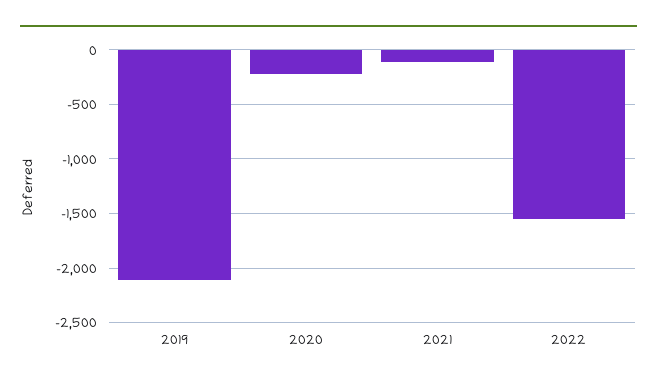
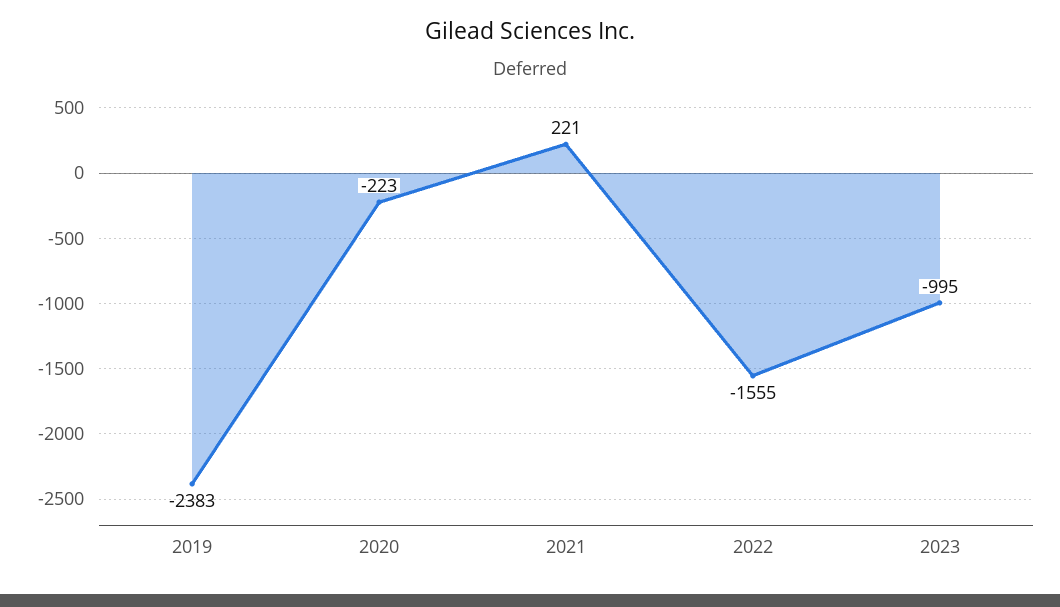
2019: -2100 -> -2383
2021: -100 -> 221
2023: none -> -995

